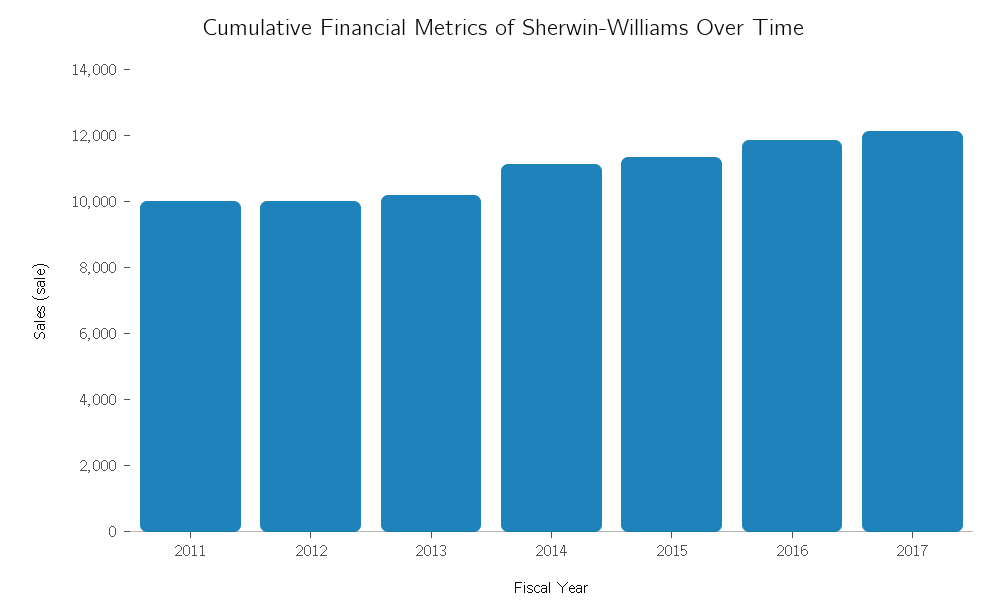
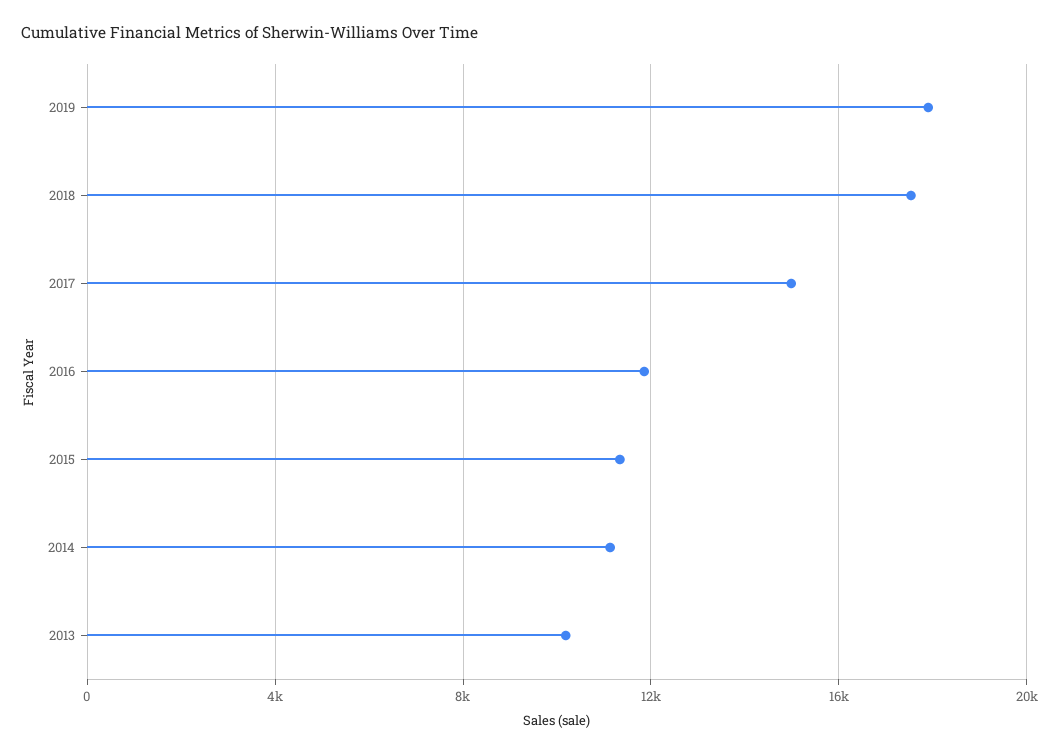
2011: 10000 -> none
2012: 10000 -> none
2017: 12000 -> 15000
2019: none -> 18000
2018: none -> 17500

